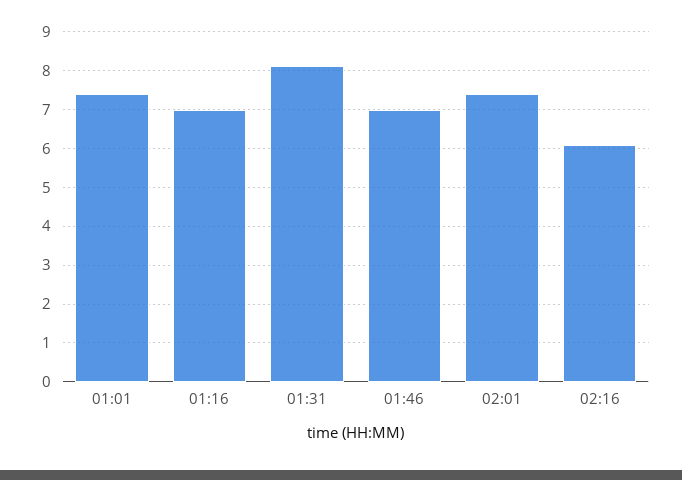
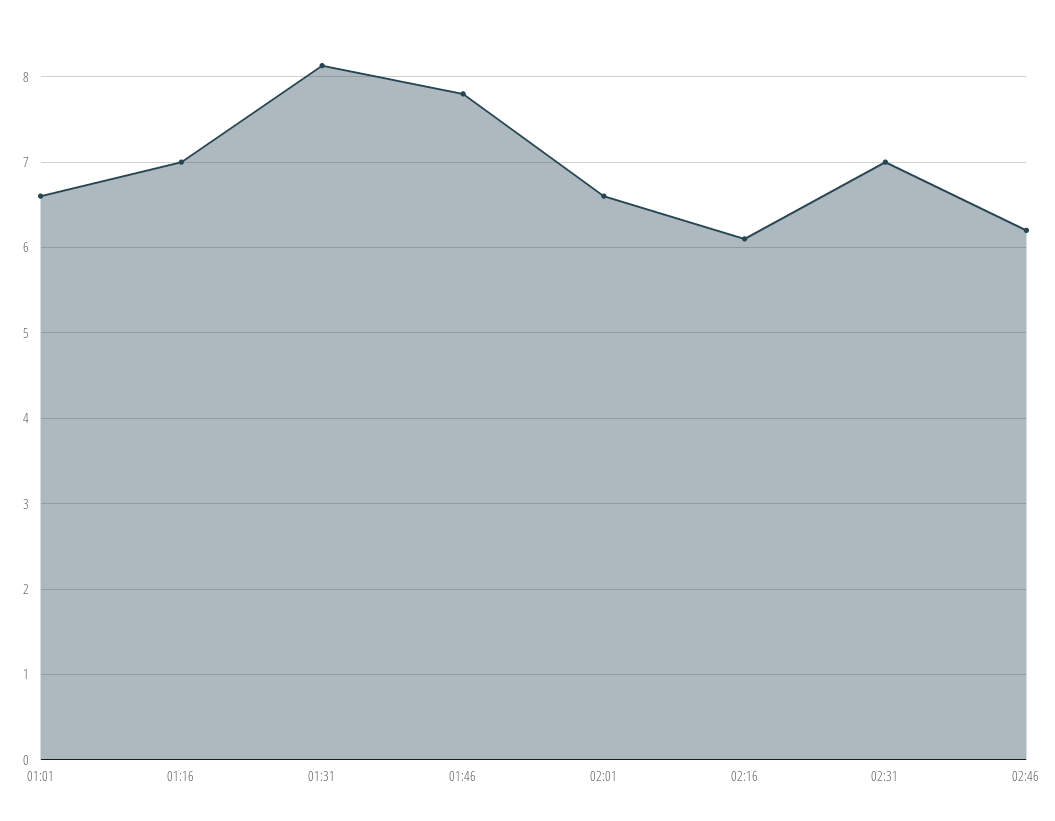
01:01: 7.4 -> 6.6
01:46: 7 -> 7.8
02:01: 7.4 -> 6.6
02:31: none -> 7
02:46: none -> 6.2

